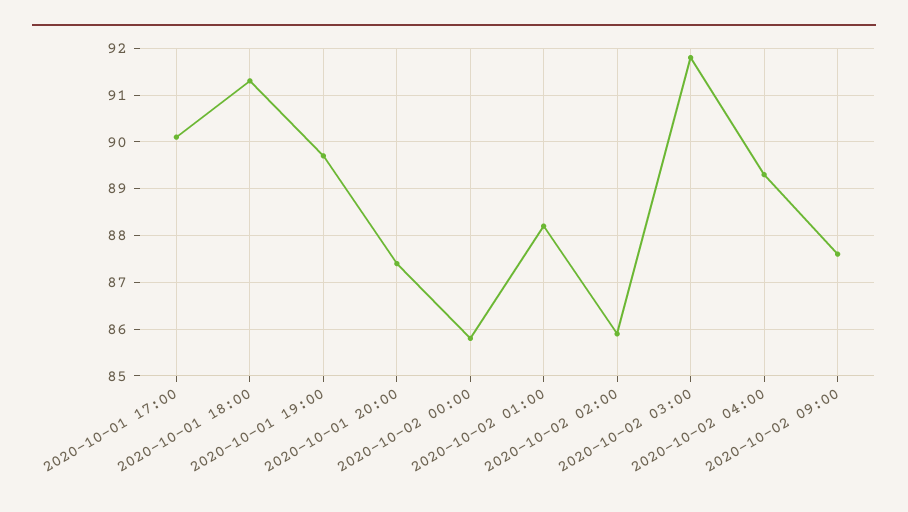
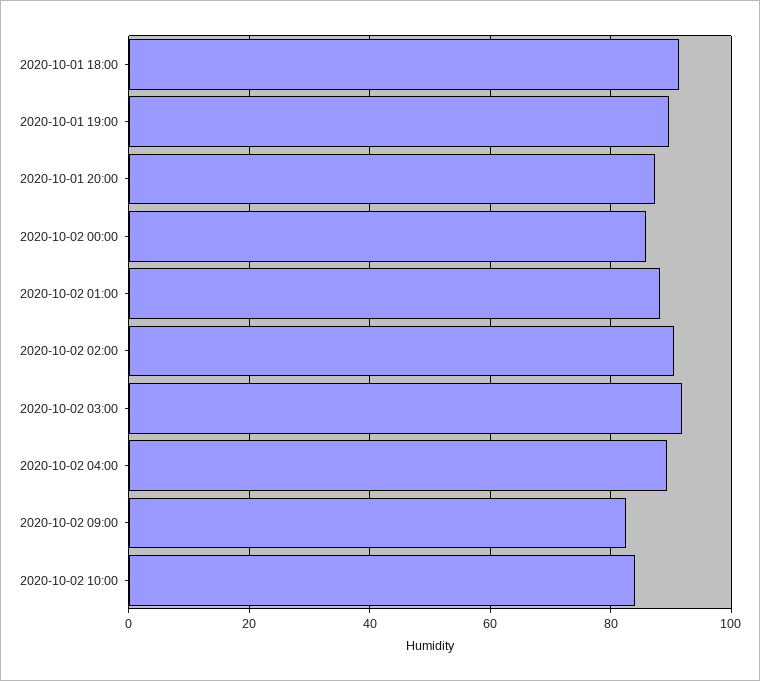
2020-10-01 17:00: 90 -> none
2020-10-02 02:00: 86 -> 90
2020-10-02 09:00: 87.5 -> 82
2020-10-02 10:00: none -> 84

